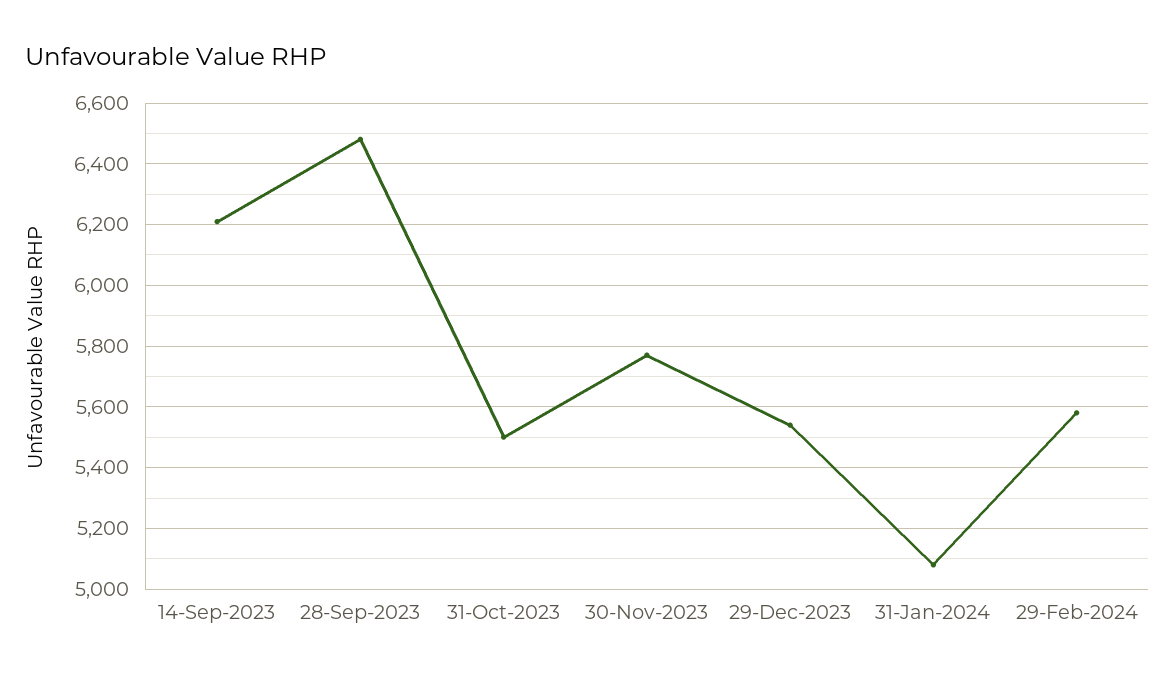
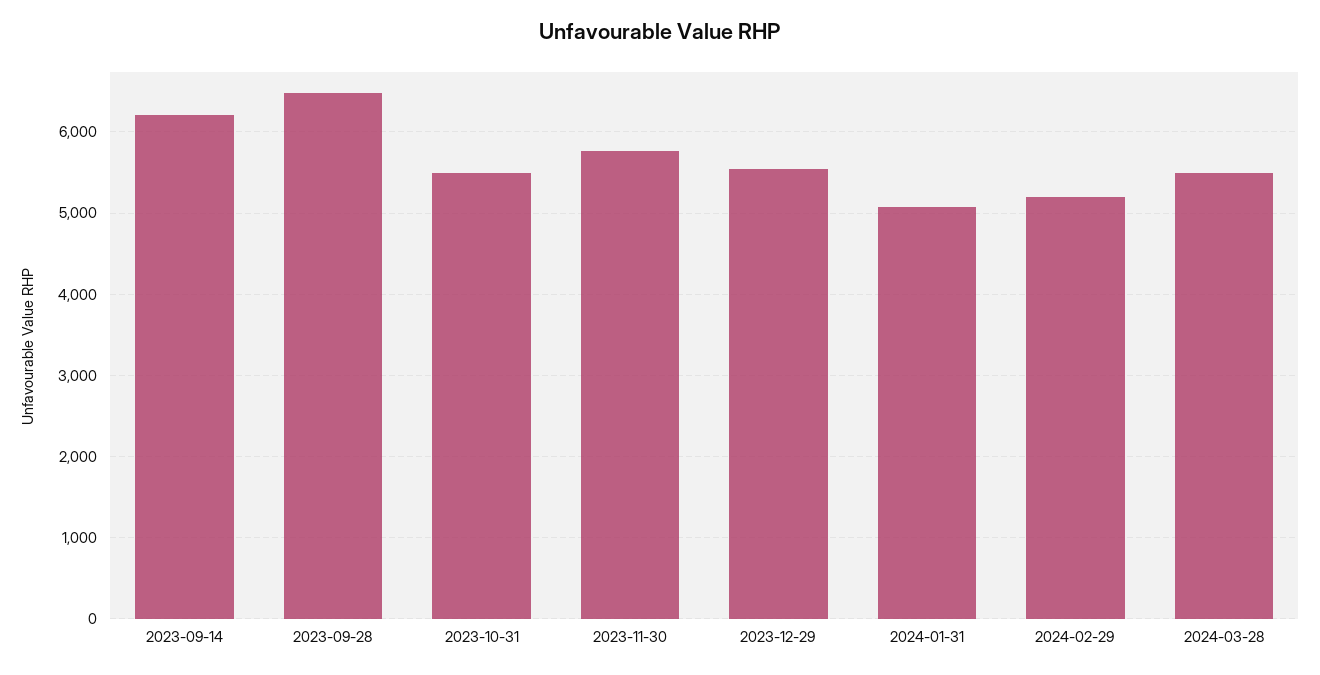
29-Feb-2024: 5580 -> 5200
2024-03-28: none -> 5500

